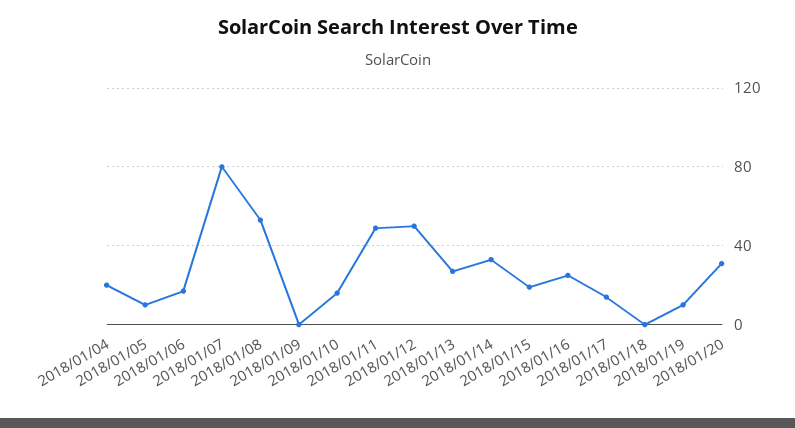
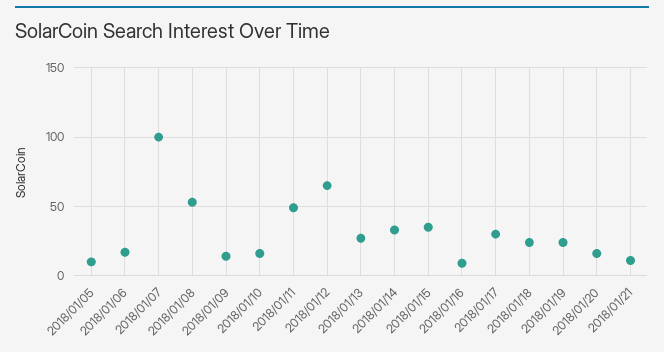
2018/01/04: 20 -> none
2018/01/07: 80 -> 100
2018/01/09: 0 -> 15
2018/01/12: 50 -> 65
2018/01/15: 20 -> 35
2018/01/16: 25 -> 10
2018/01/17: 15 -> 30
2018/01/18: 0 -> 25
2018/01/19: 10 -> 25
2018/01/20: 30 -> 15
2018/01/21: none -> 10

